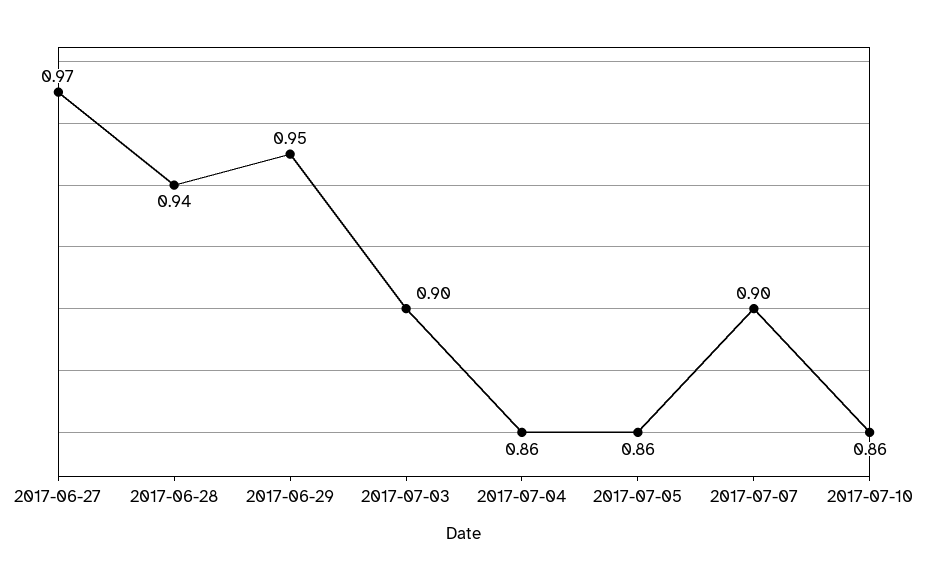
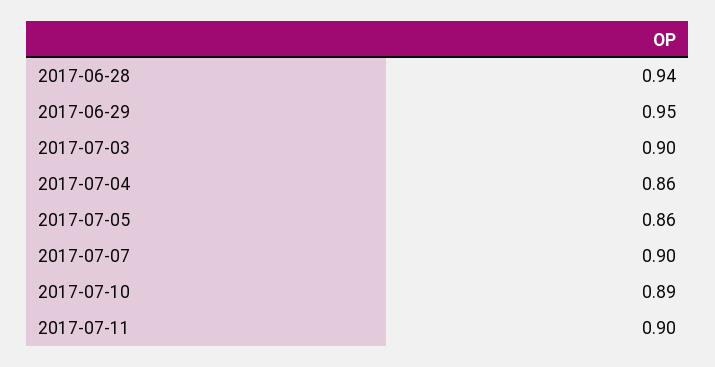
2017-06-27: 0.97 -> none
2017-07-10: 0.86 -> 0.89
2017-07-11: none -> 0.9

